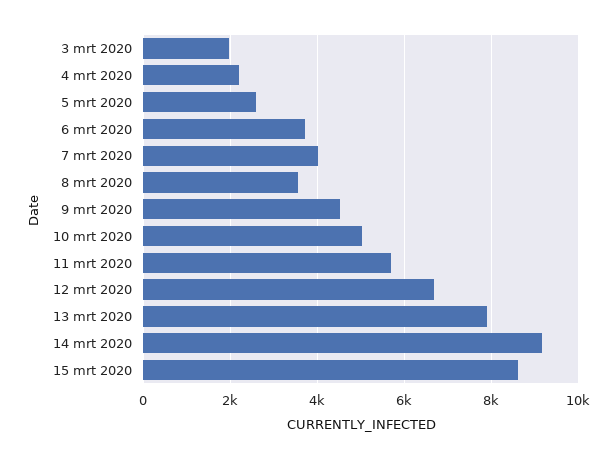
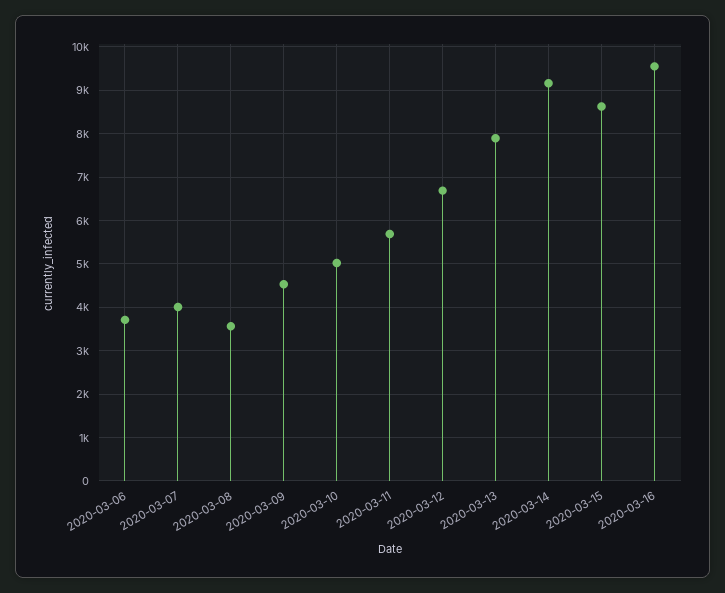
3 mrt 2020: 2000 -> none
4 mrt 2020: 2200 -> none
5 mrt 2020: 2600 -> none
2020-03-16: none -> 9600

